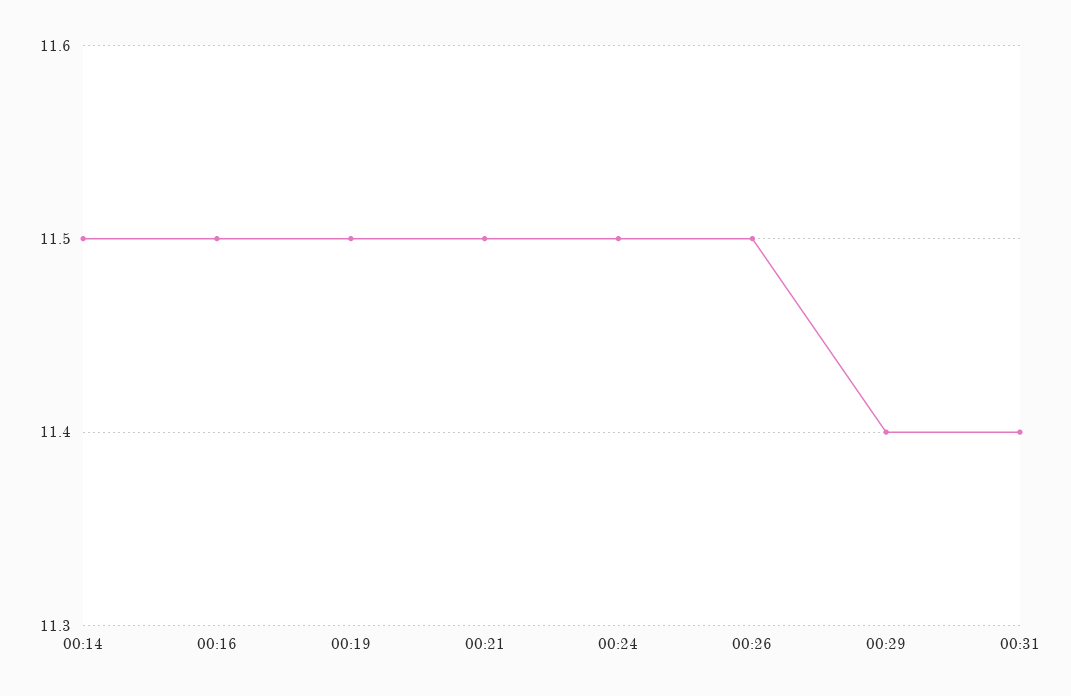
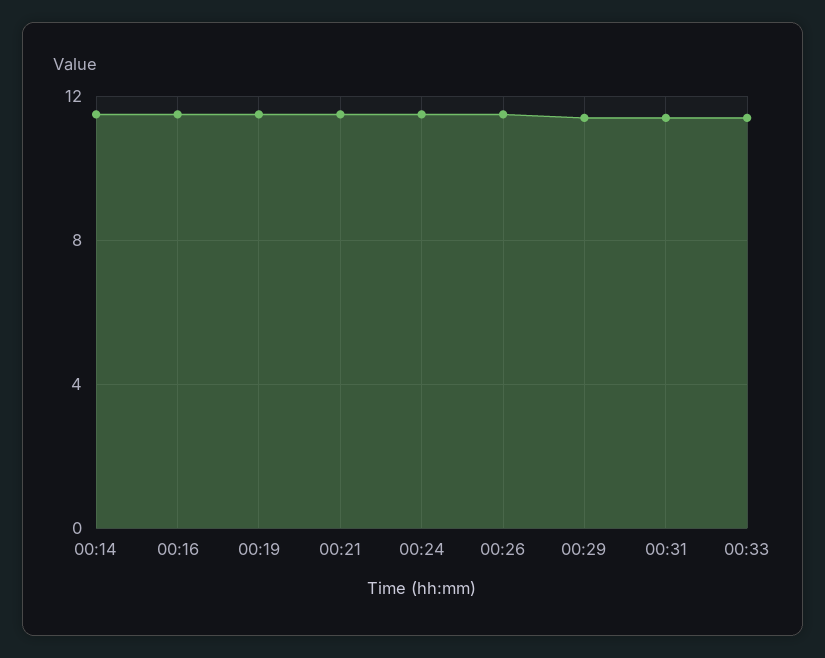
00:33: none -> 11.5

